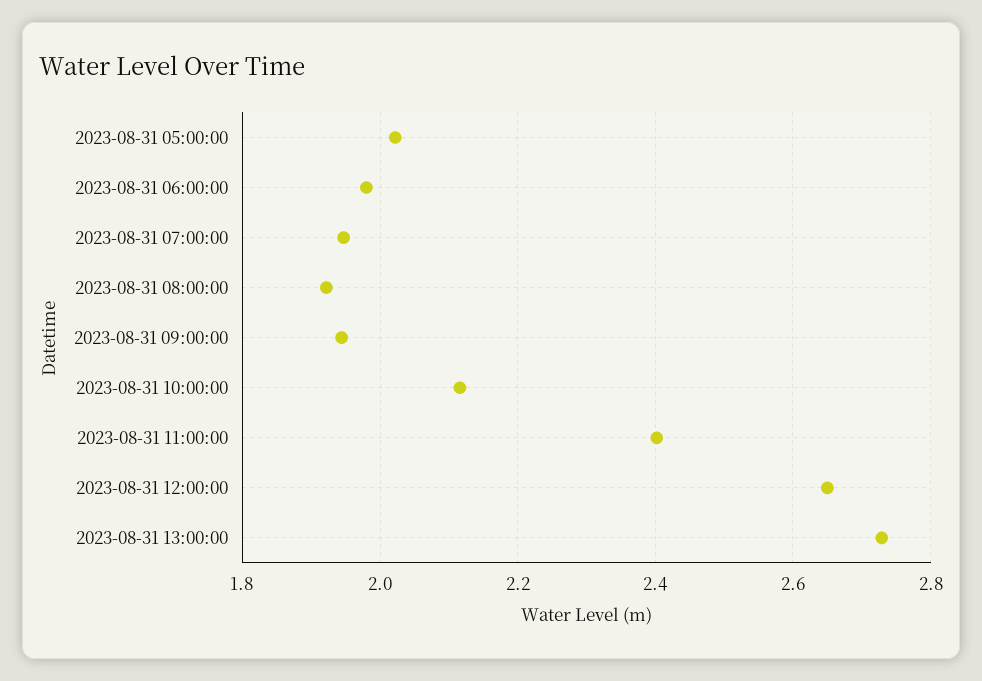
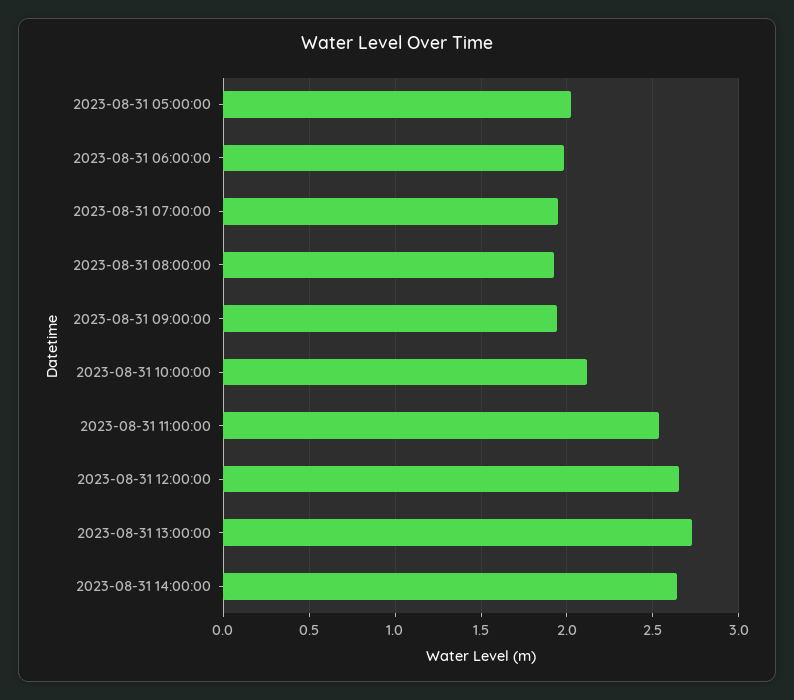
2023-08-31 11:00:00: 2.4 -> 2.55
2023-08-31 14:00:00: none -> 2.65

